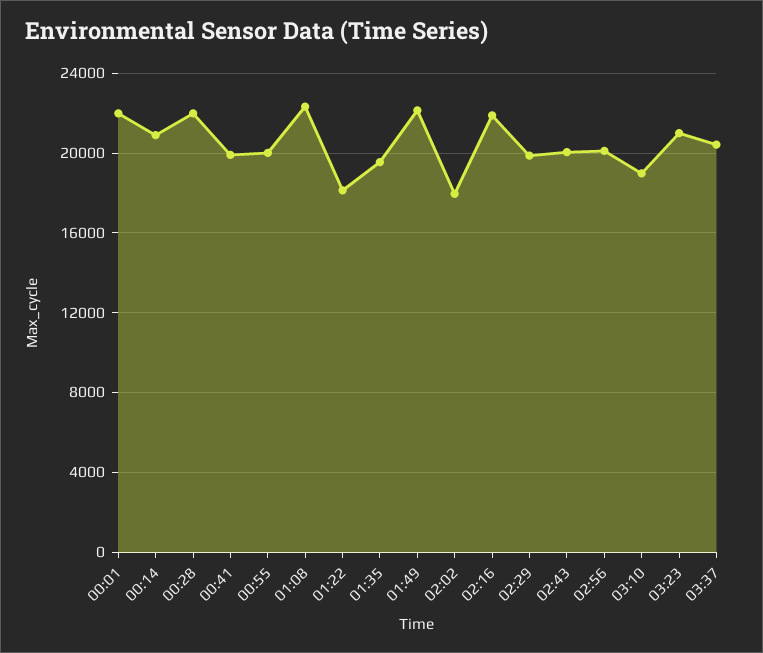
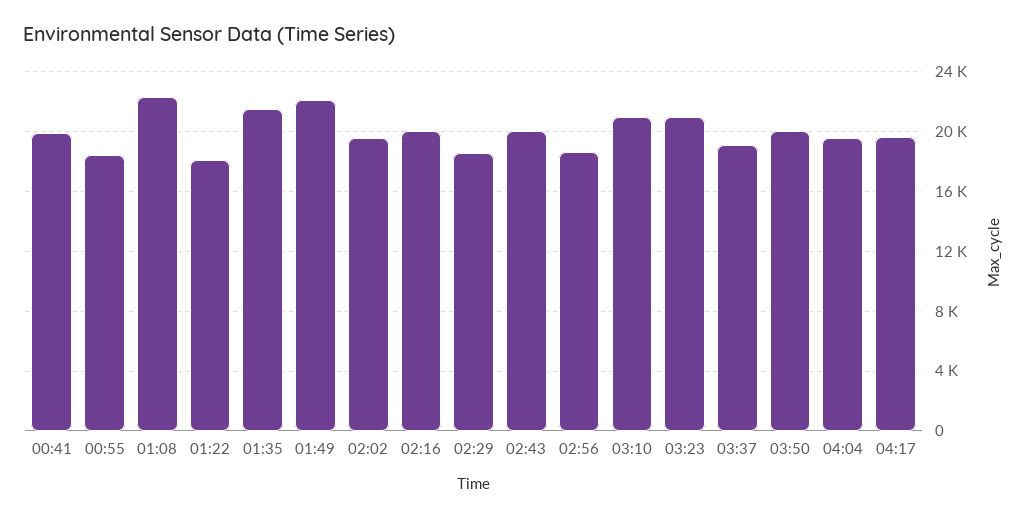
00:01: 22000 -> none
00:14: 21000 -> none
00:28: 22000 -> none
00:55: 20000 -> 18500
01:35: 19500 -> 21500
02:02: 18000 -> 19500
02:16: 22000 -> 20000
02:29: 20000 -> 18500
02:56: 20000 -> 18500
03:10: 19000 -> 21000
03:37: 20500 -> 19000
03:50: none -> 20000
04:04: none -> 19500
04:17: none -> 19500

